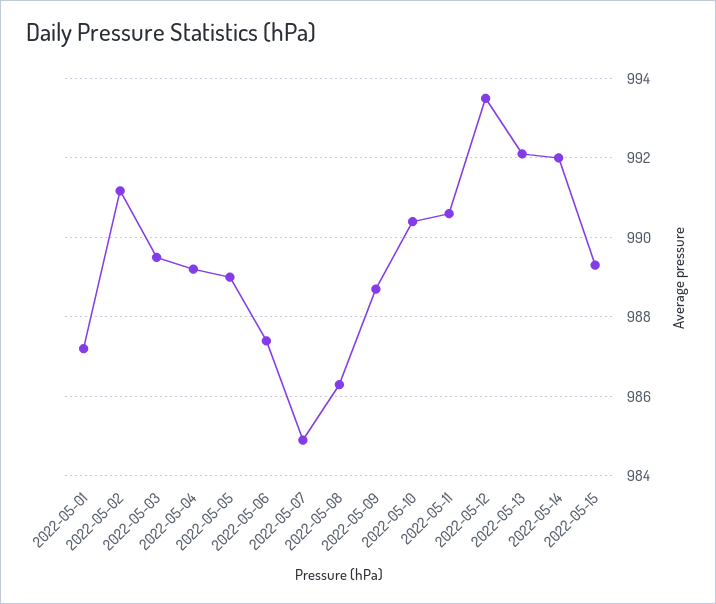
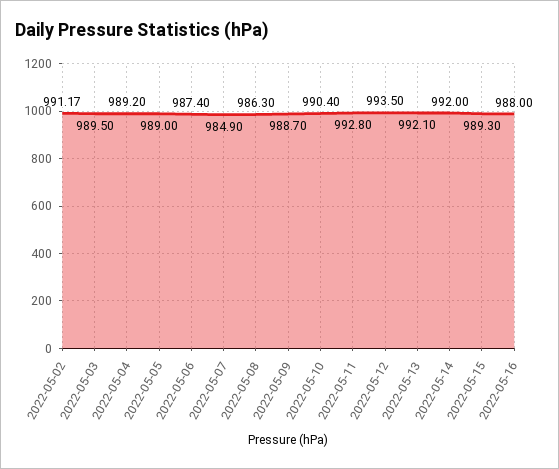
2022-05-01: 987.2 -> none
2022-05-11: 990.6 -> 992.8
2022-05-16: none -> 988

